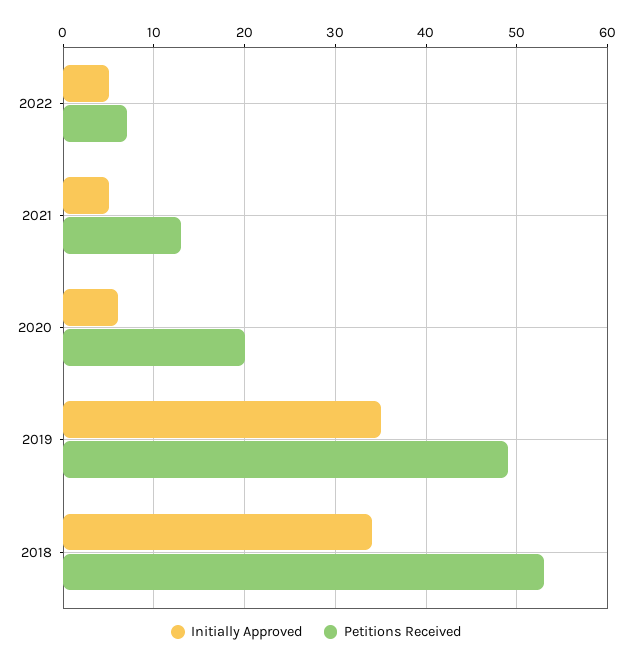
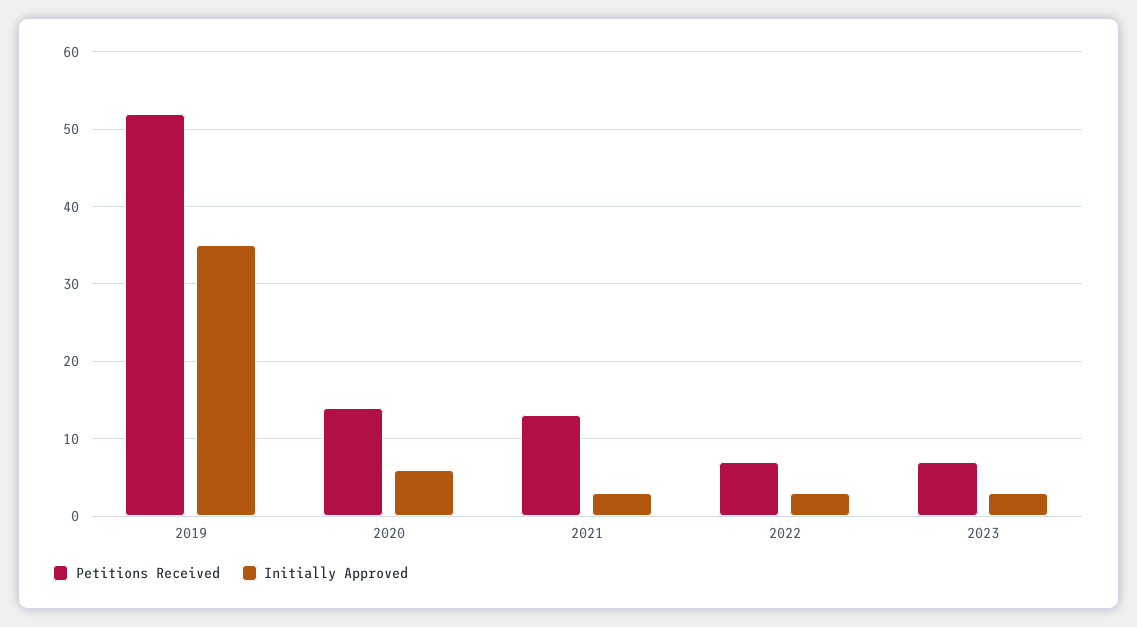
Initially Approved, 2022: 5 -> 3
Initially Approved, 2021: 5 -> 3
Petitions Received, 2020: 20 -> 14
Petitions Received, 2019: 49 -> 52
Initially Approved, 2018: 34 -> none
Petitions Received, 2018: 53 -> none
Petitions Received, 2023: none -> 7
Initially Approved, 2023: none -> 3

